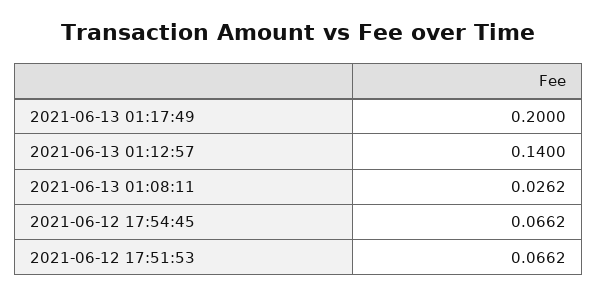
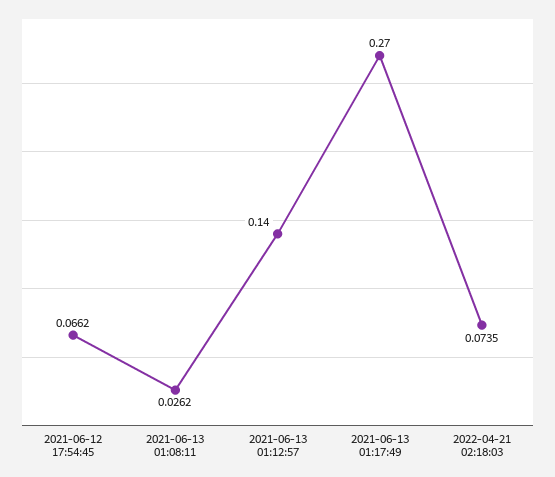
2021-06-13 01:17:49: 0.2 -> 0.27
2021-06-12 17:51:53: 0.0662 -> none
2022-04-21 02:18:03: none -> 0.0735

